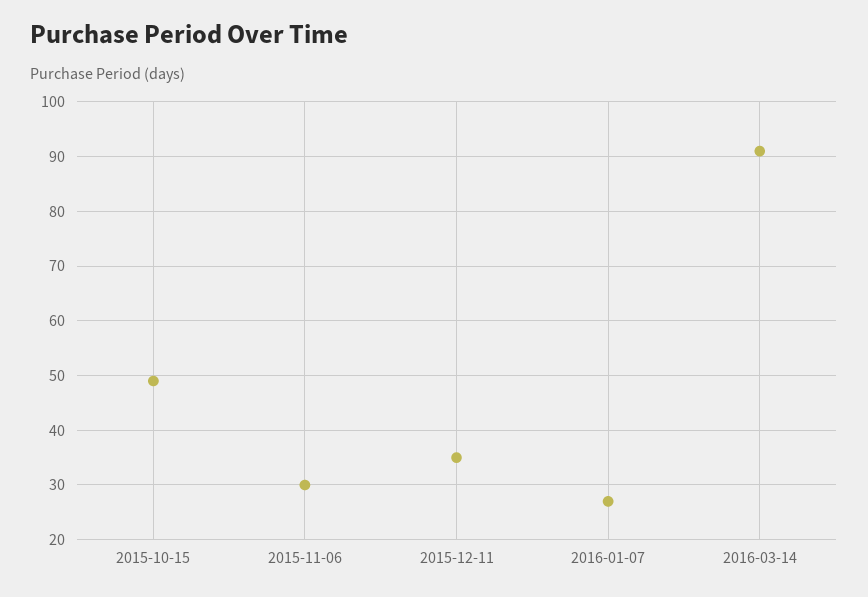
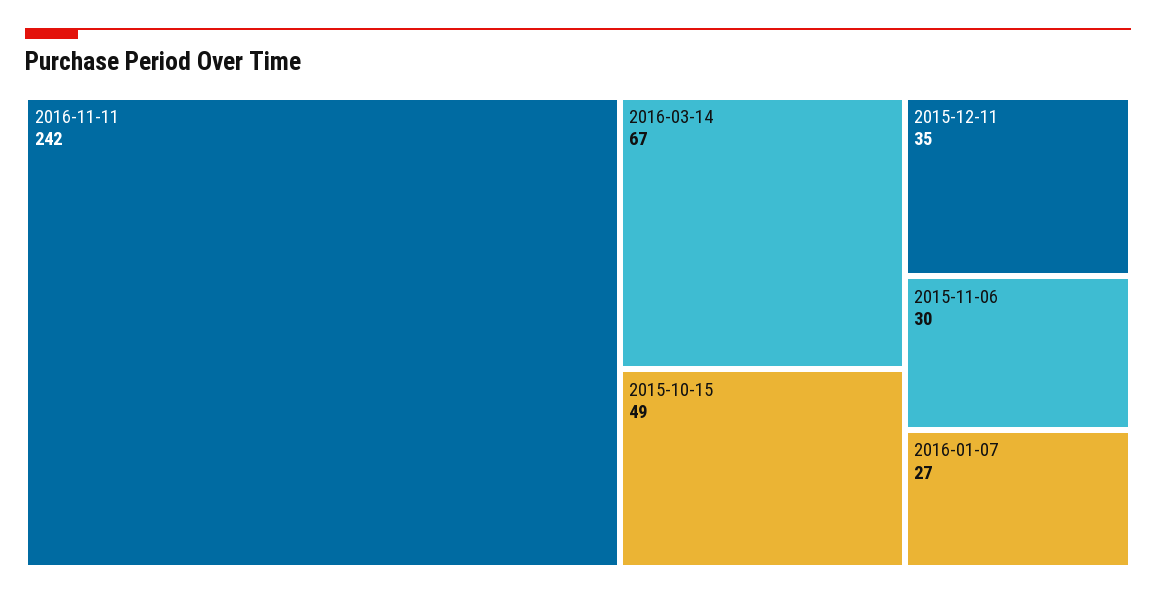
2016-03-14: 90 -> 67
2016-11-11: none -> 242

